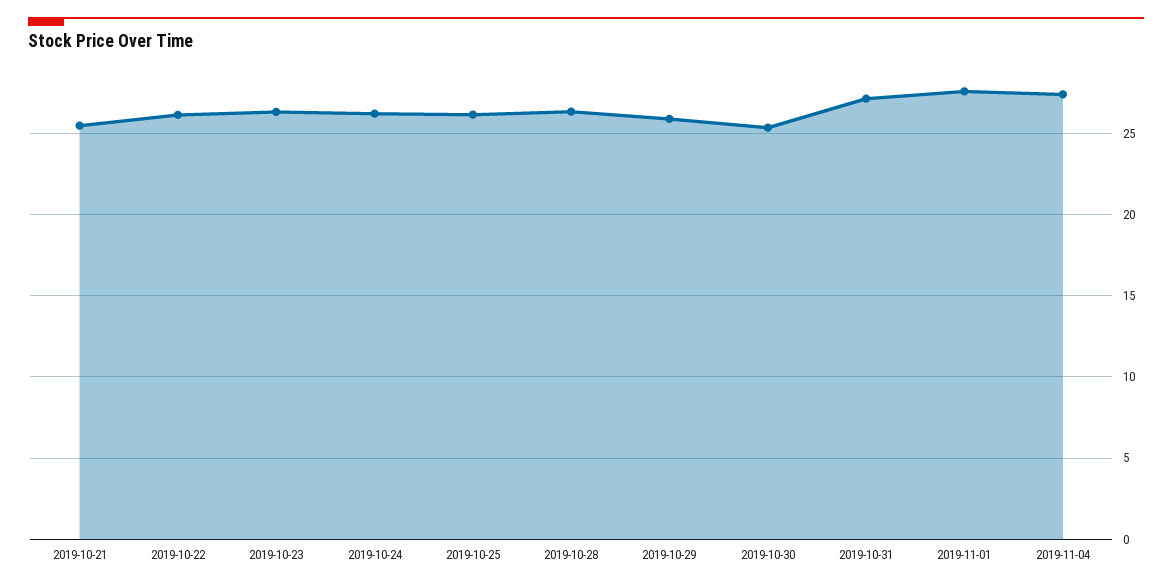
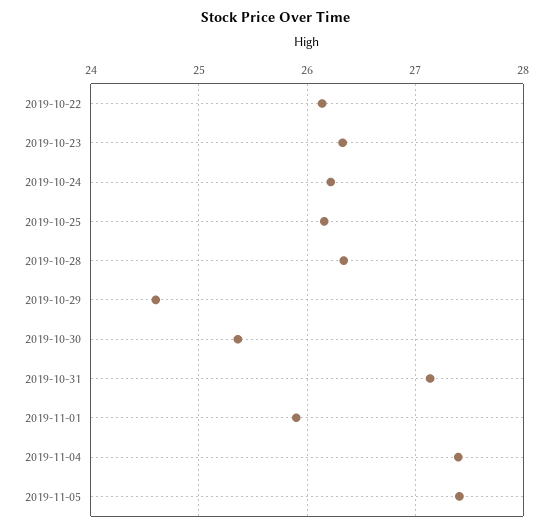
2019-10-21: 25.5 -> none
2019-10-29: 26 -> 24.6
2019-11-01: 27.5 -> 25.9
2019-11-05: none -> 27.4

